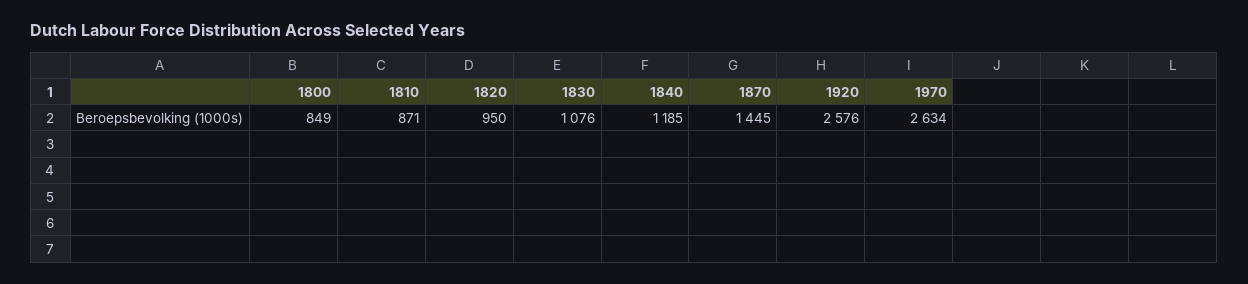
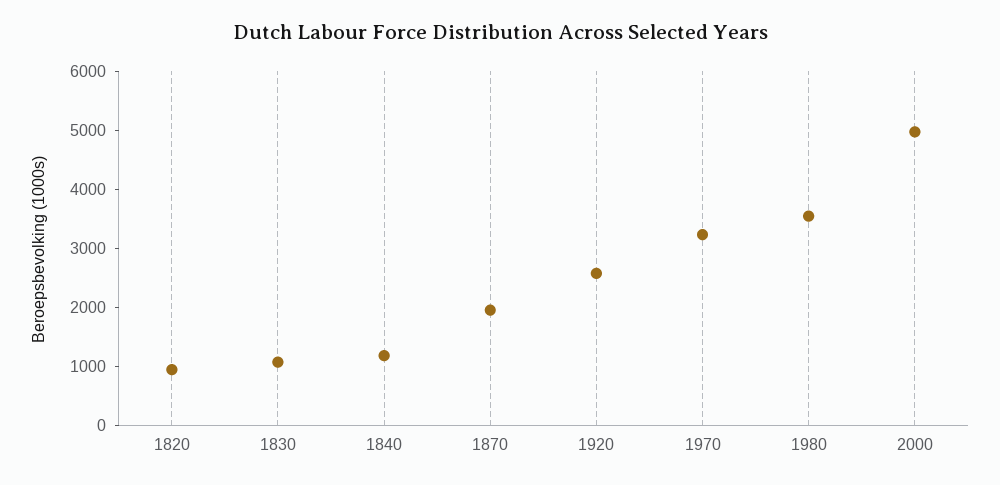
1800: 849 -> none
1810: 871 -> none
1870: 1445 -> 2000
1970: 2634 -> 3200
1980: none -> 3600
2000: none -> 5000

